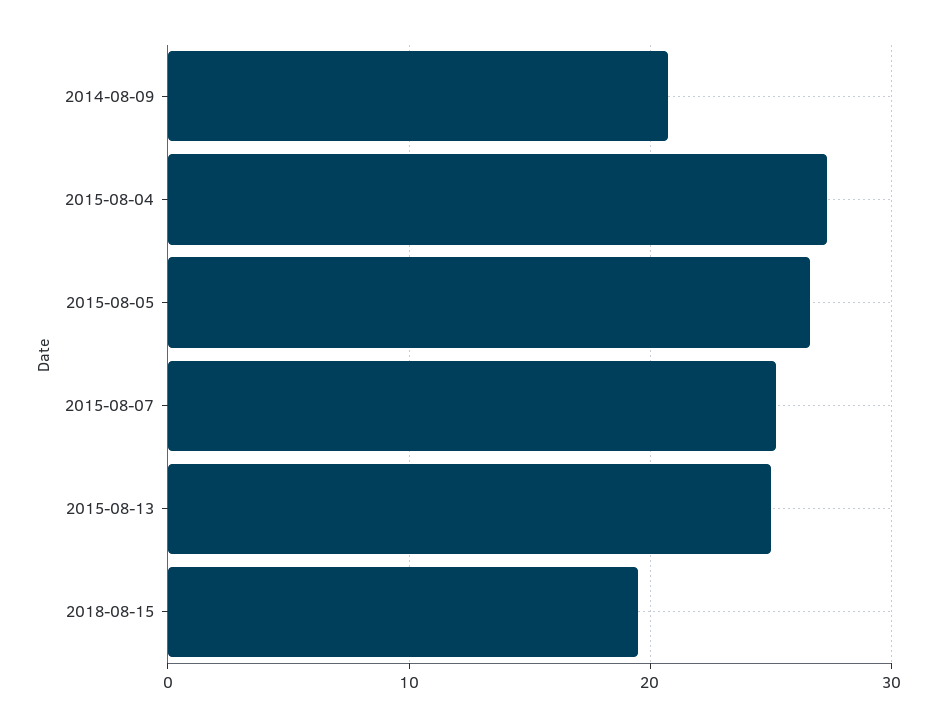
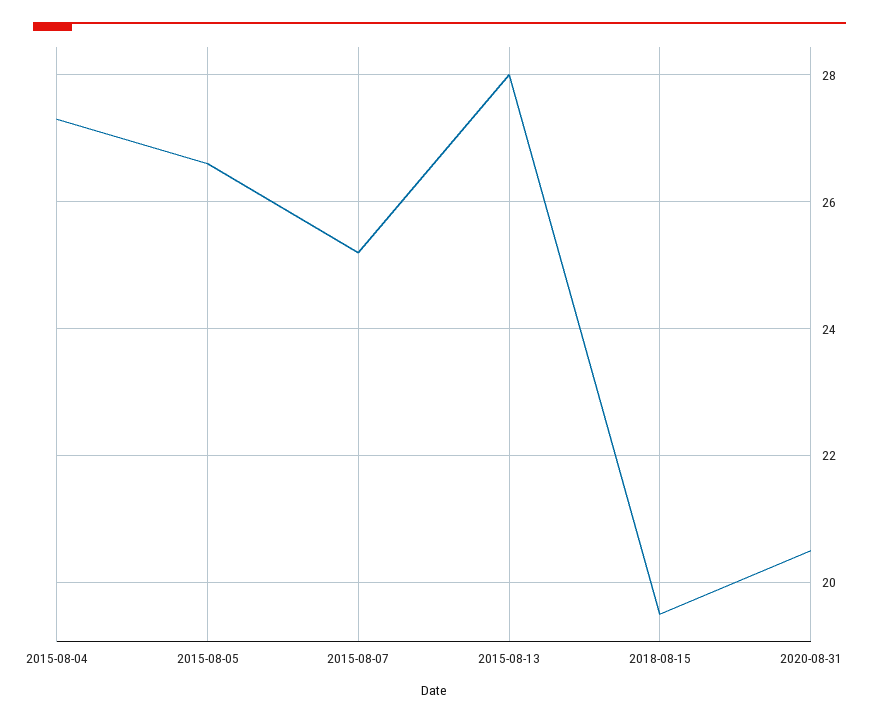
2014-08-09: 21 -> none
2015-08-13: 25 -> 28
2020-08-31: none -> 20.5

